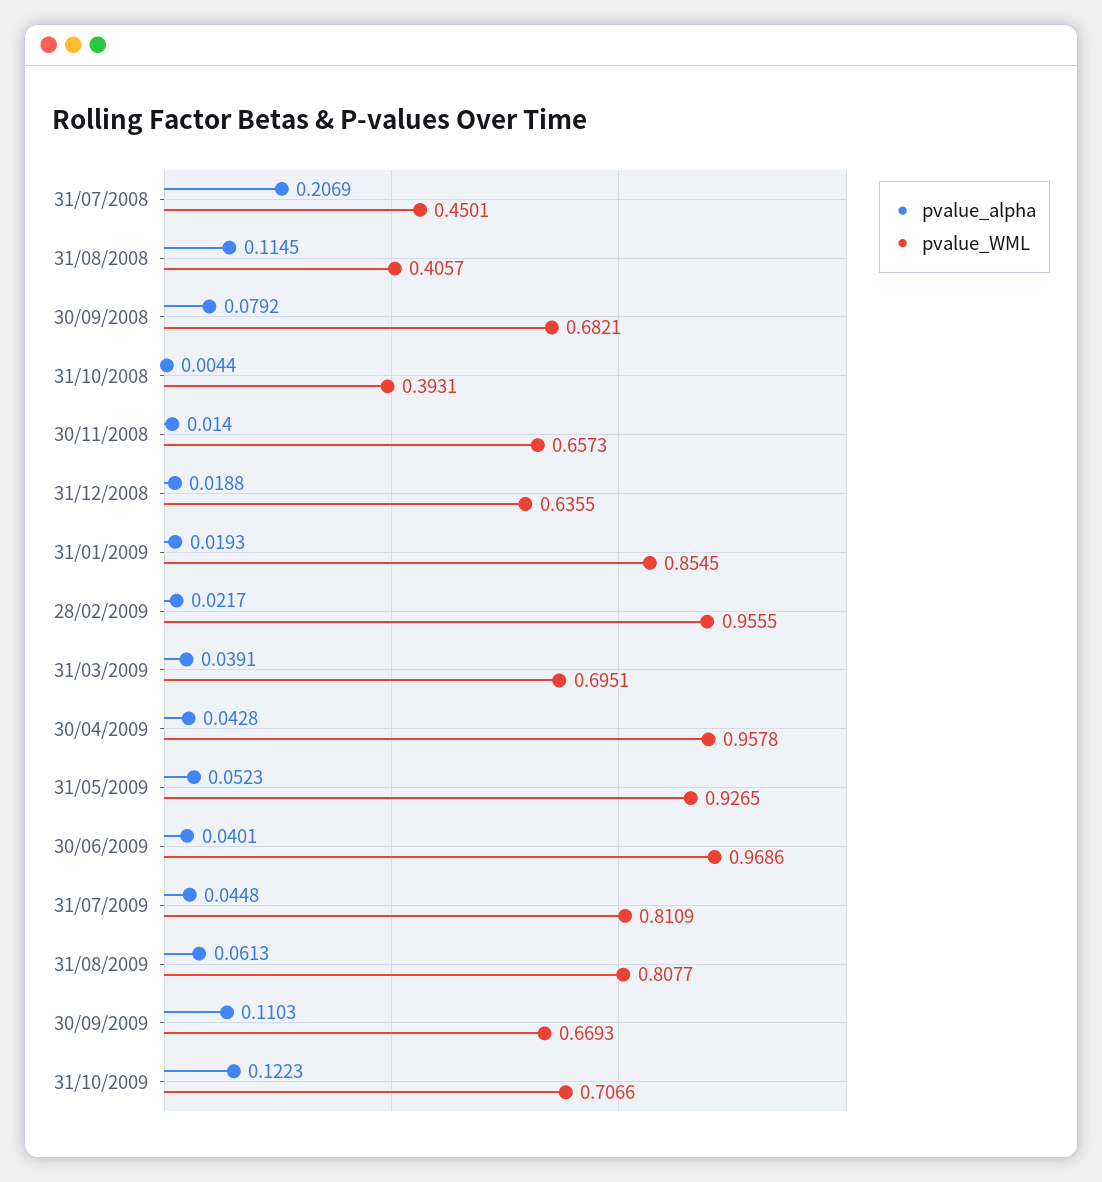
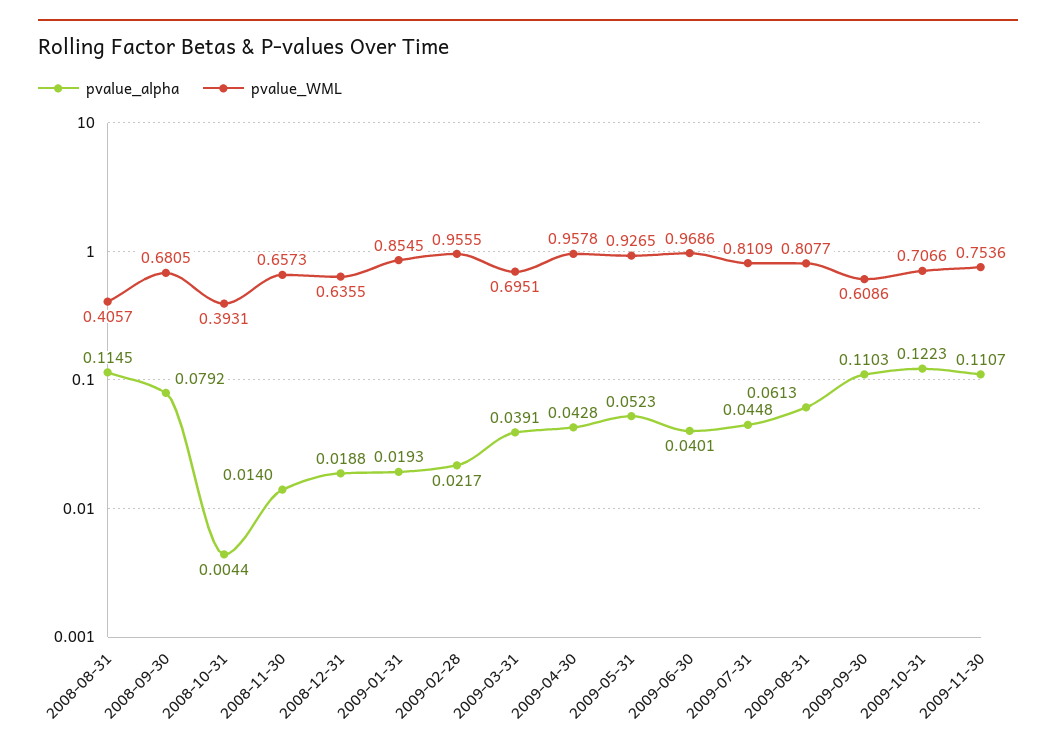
pvalue_alpha, 31/07/2008: 0.2069 -> none
pvalue_WML, 31/07/2008: 0.4501 -> none
pvalue_WML, 30/09/2008: 0.6821 -> 0.6805
pvalue_WML, 30/09/2009: 0.6693 -> 0.6086
pvalue_alpha, 2009-11-30: none -> 0.1107
pvalue_WML, 2009-11-30: none -> 0.7536

